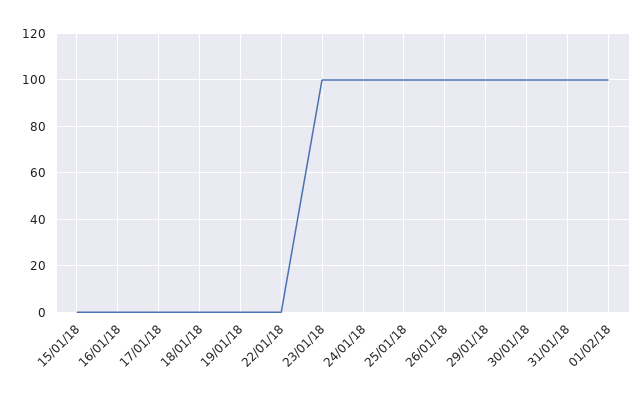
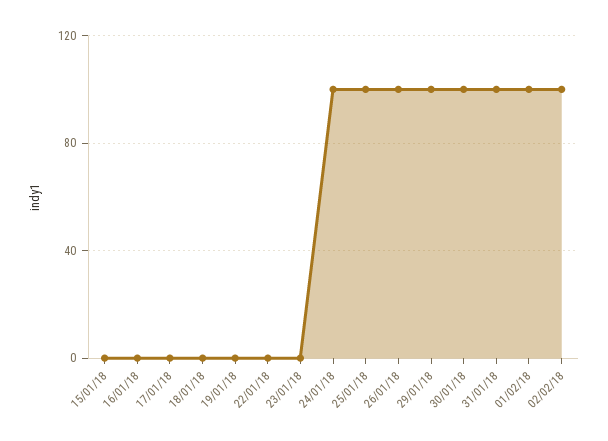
23/01/18: 100 -> 0
02/02/18: none -> 100

